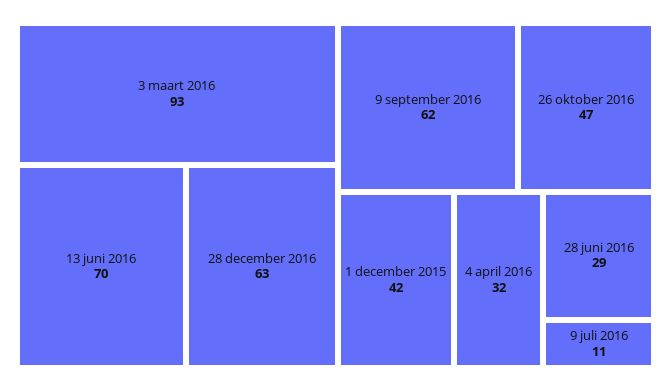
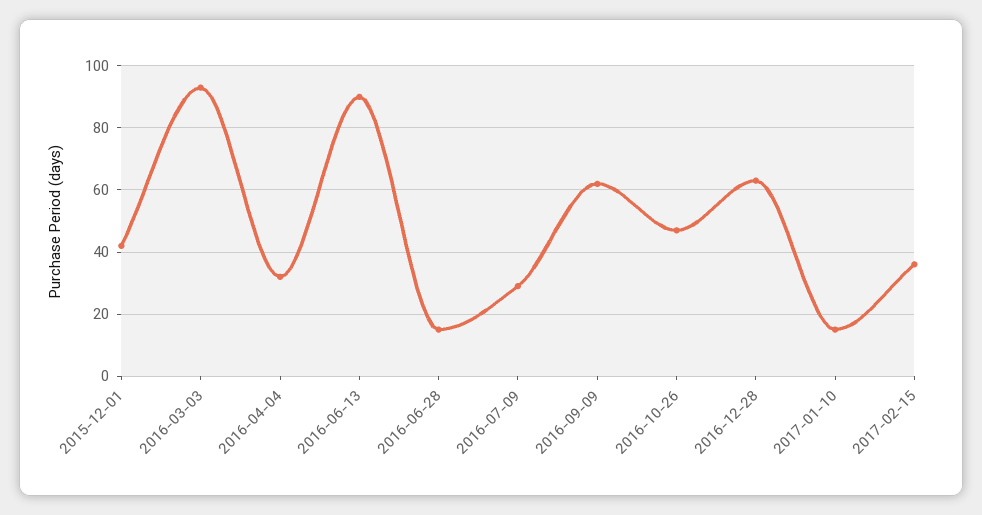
13 juni 2016: 70 -> 90
28 juni 2016: 29 -> 15
9 juli 2016: 11 -> 30
2017-01-10: none -> 15
2017-02-15: none -> 35

